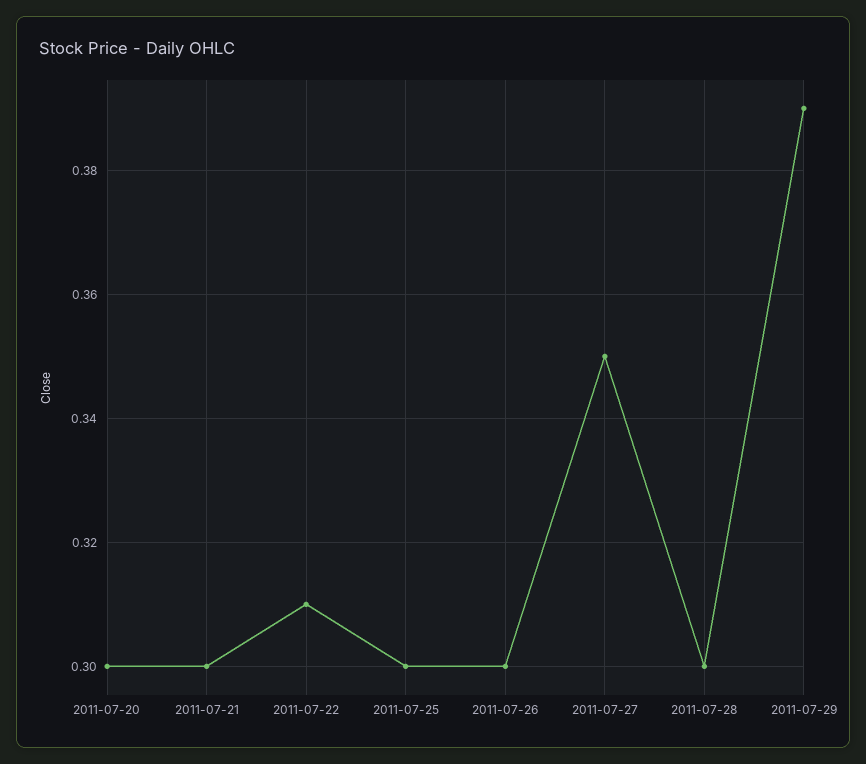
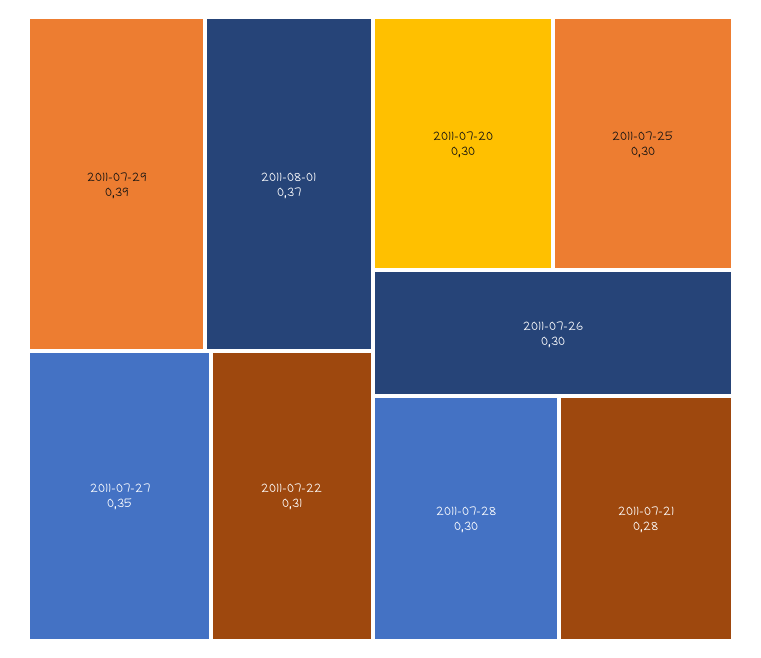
2011-07-21: 0.3 -> 0.28
2011-08-01: none -> 0.37

